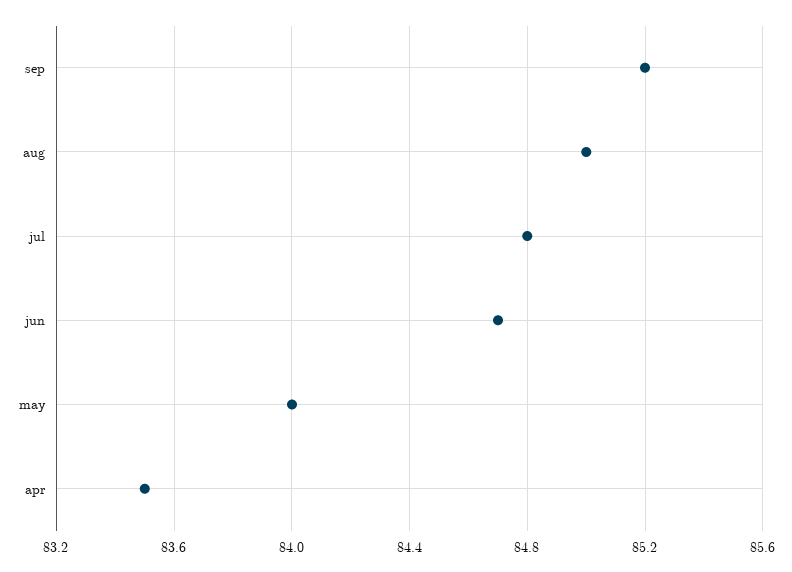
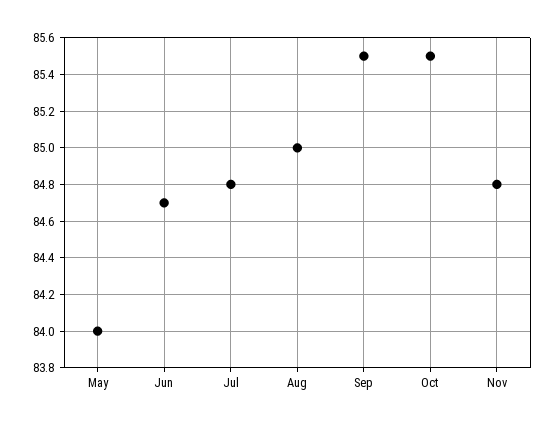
sep: 85.2 -> 85.5
apr: 83.5 -> none
Oct: none -> 85.5
Nov: none -> 84.8

